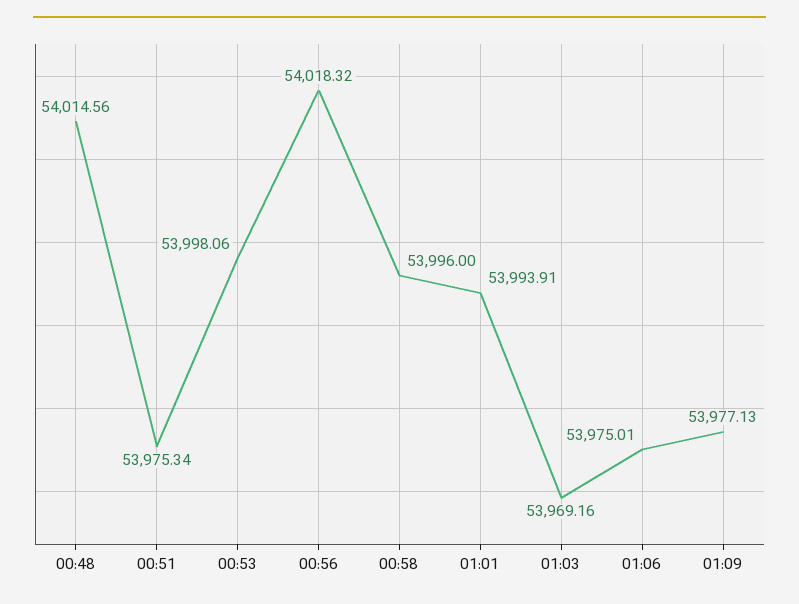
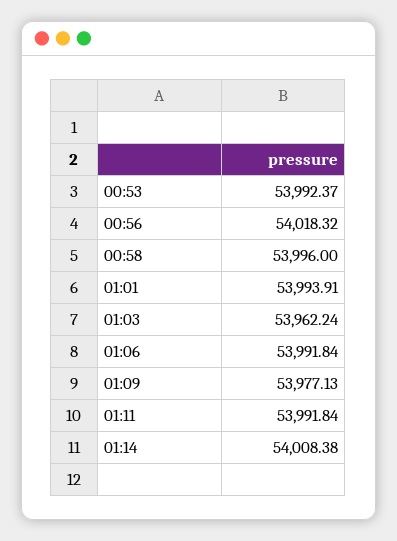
00:48: 54014.56 -> none
00:51: 53975.34 -> none
00:53: 53998.06 -> 53992.37
01:03: 53969.16 -> 53962.24
01:06: 53975.01 -> 53991.84
01:11: none -> 53991.84
01:14: none -> 54008.38

